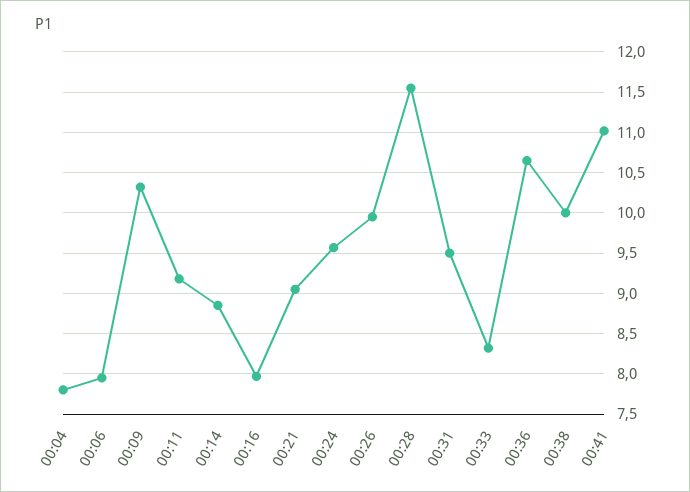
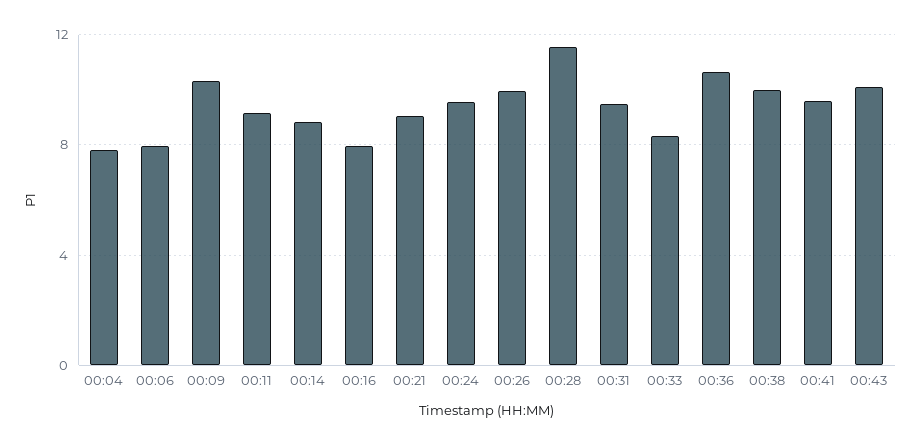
00:41: 11 -> 9.5
00:43: none -> 10

